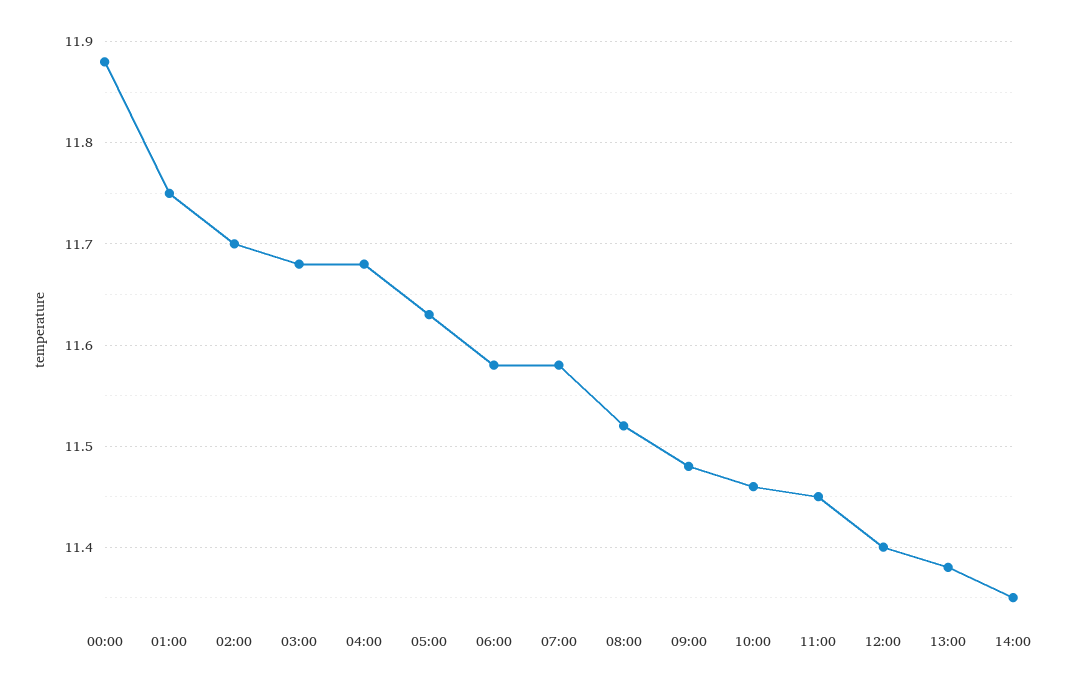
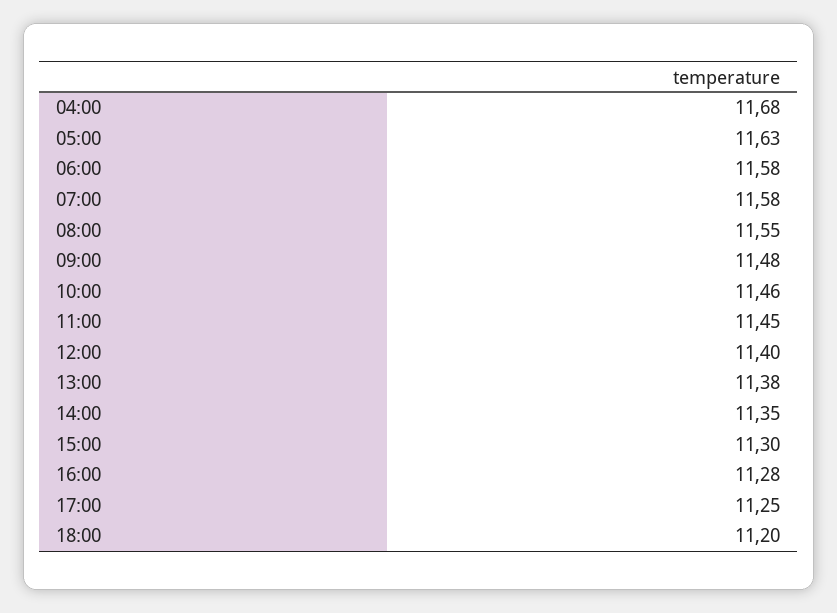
00:00: 11.88 -> none
01:00: 11.75 -> none
02:00: 11.7 -> none
03:00: 11.68 -> none
08:00: 11.52 -> 11.55
15:00: none -> 11.3
16:00: none -> 11.28
17:00: none -> 11.25
18:00: none -> 11.2

